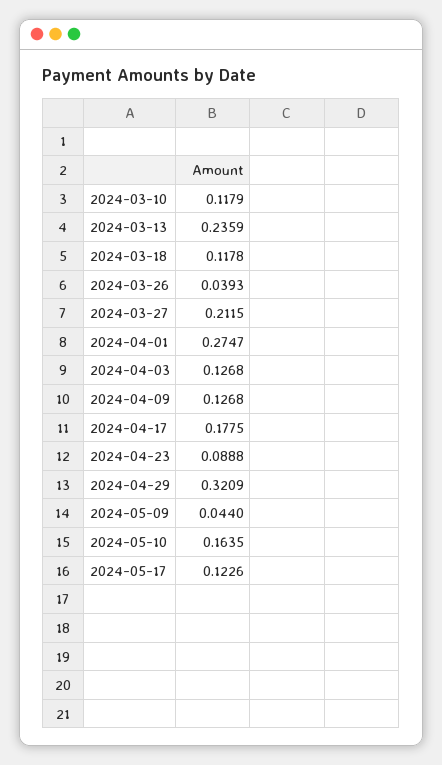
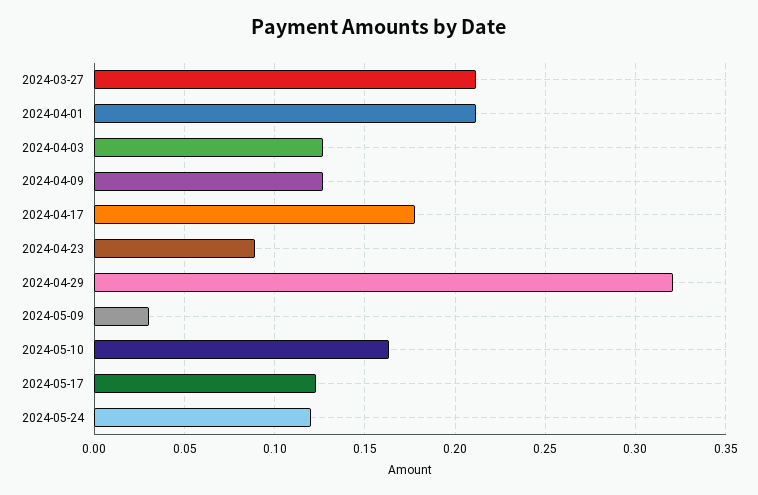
2024-03-10: 0.1179 -> none
2024-03-13: 0.2359 -> none
2024-03-18: 0.1178 -> none
2024-03-26: 0.0393 -> none
2024-04-01: 0.2747 -> 0.21
2024-05-09: 0.044 -> 0.03
2024-05-24: none -> 0.12

